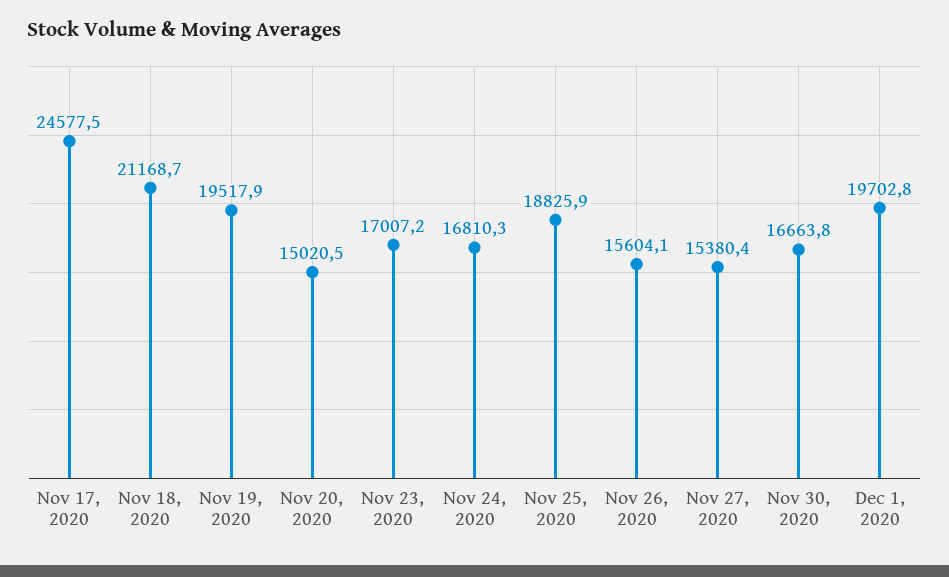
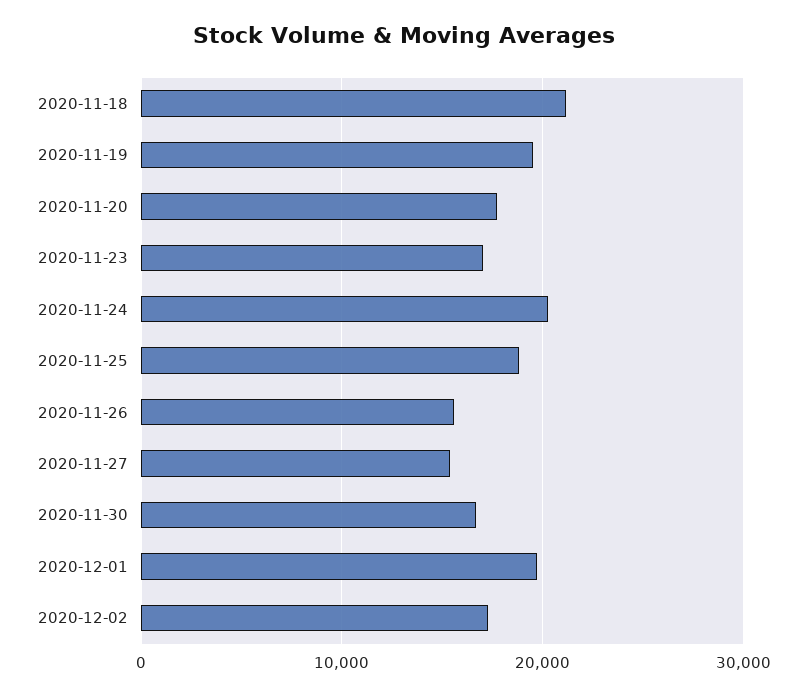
Nov 17, 2020: 24577.5 -> none
Nov 20, 2020: 15020.5 -> 18000
Nov 24, 2020: 16810.3 -> 20000
2020-12-02: none -> 17000

